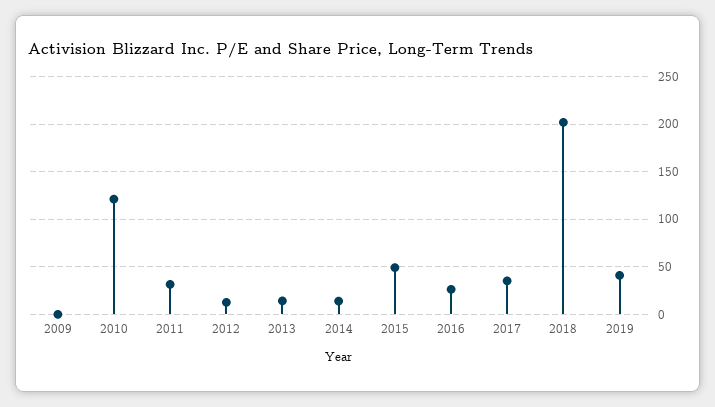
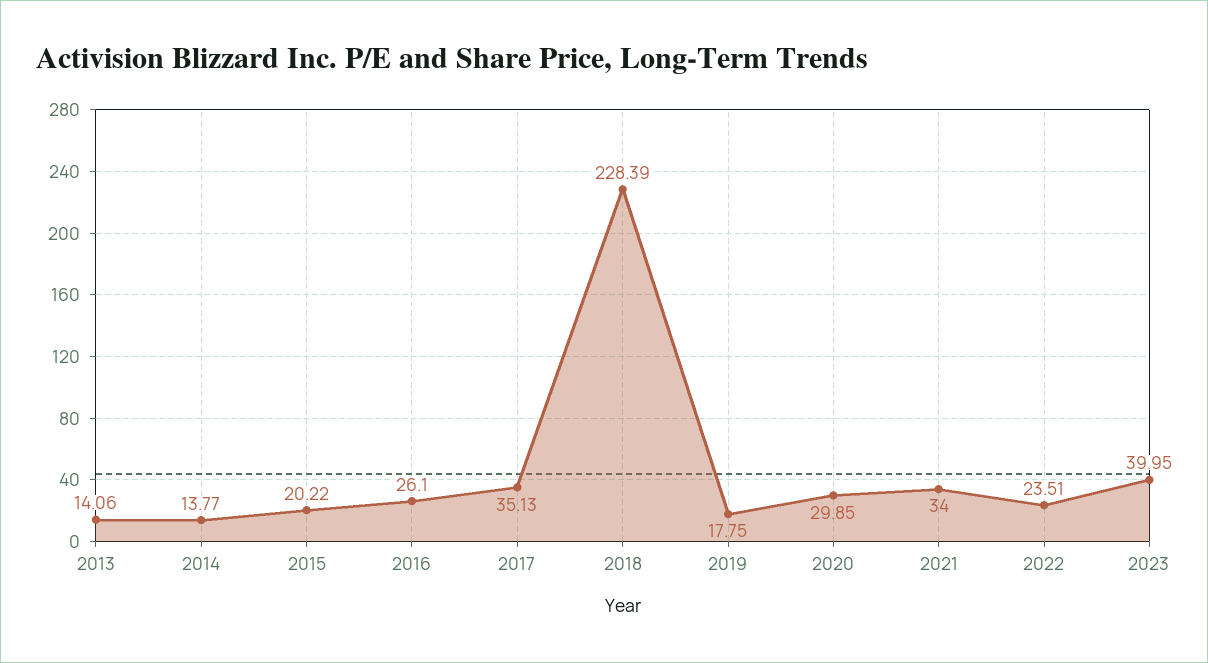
2009: 0 -> none
2010: 120 -> none
2011: 30 -> none
2012: 10 -> none
2015: 50 -> 20.22
2018: 200 -> 228.39
2019: 40 -> 17.75
2020: none -> 29.85
2021: none -> 34
2022: none -> 23.51
2023: none -> 39.95

